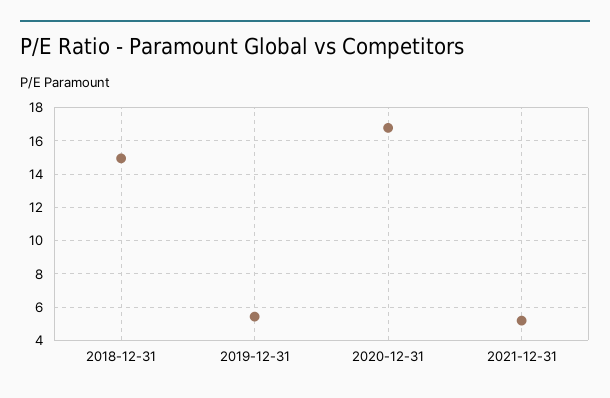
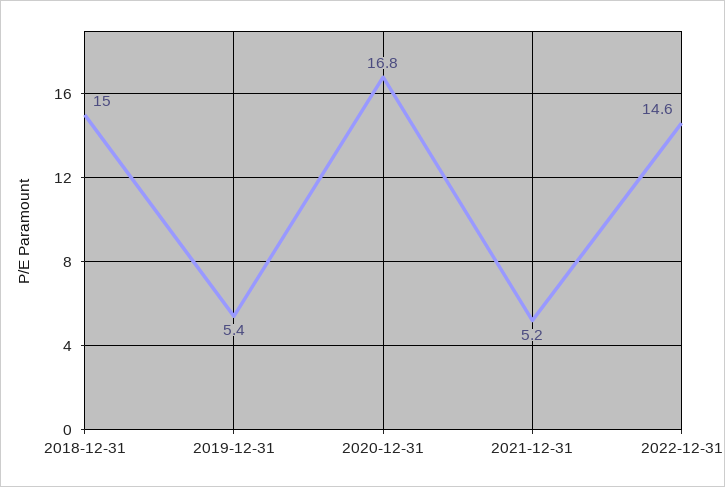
2022-12-31: none -> 14.6

